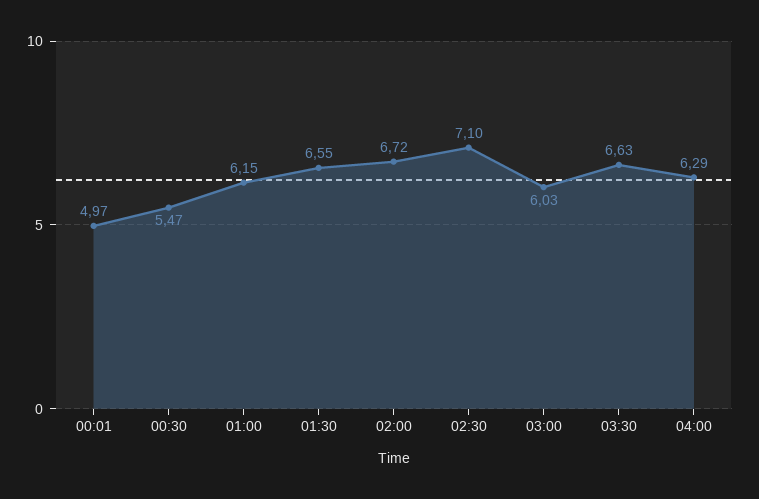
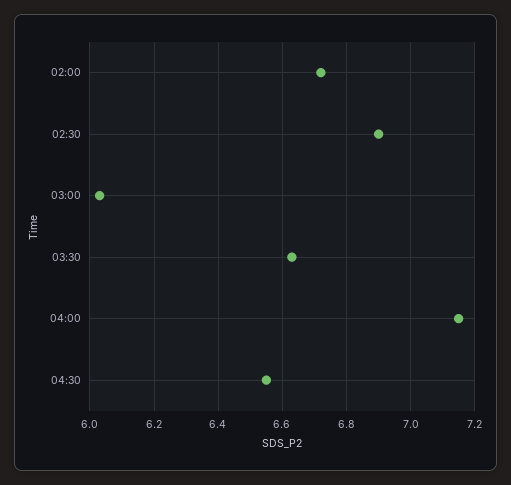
00:01: 4.97 -> none
00:30: 5.47 -> none
01:00: 6.15 -> none
01:30: 6.55 -> none
02:30: 7.1 -> 6.9
04:00: 6.29 -> 7.15
04:30: none -> 6.55

